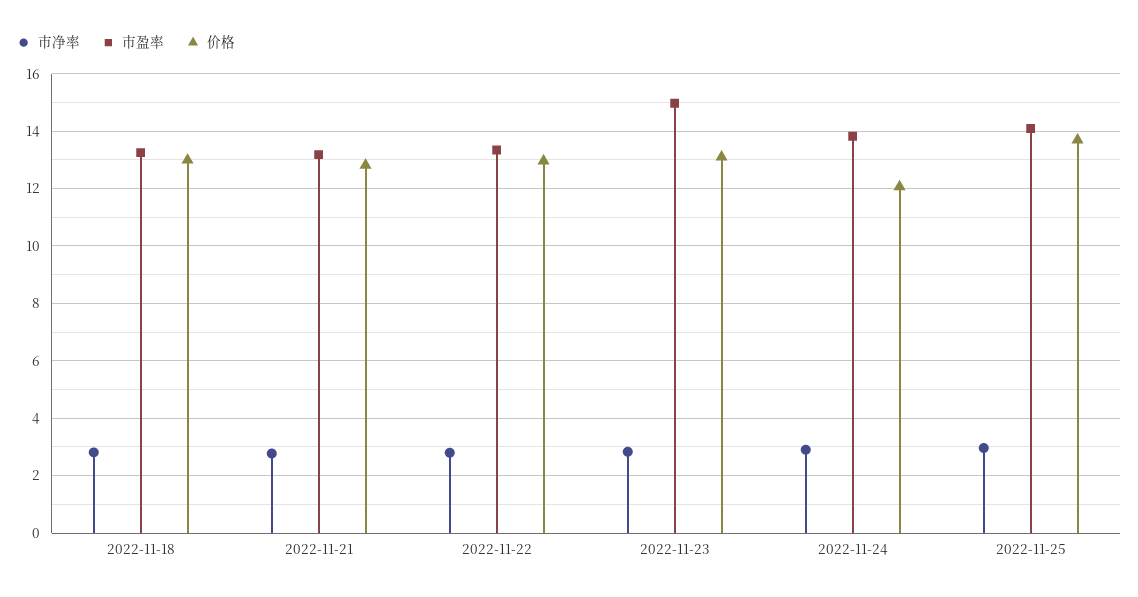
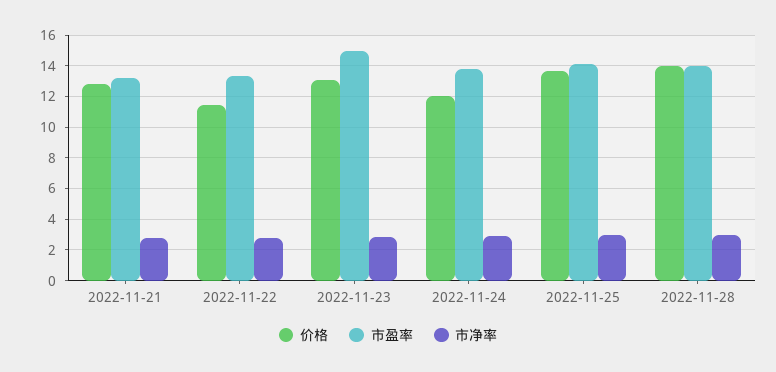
市净率, 2022-11-18: 2.75 -> none
市盈率, 2022-11-18: 13.25 -> none
价格, 2022-11-18: 13 -> none
价格, 2022-11-22: 13 -> 11.5
价格, 2022-11-28: none -> 14
市盈率, 2022-11-28: none -> 14
市净率, 2022-11-28: none -> 3

